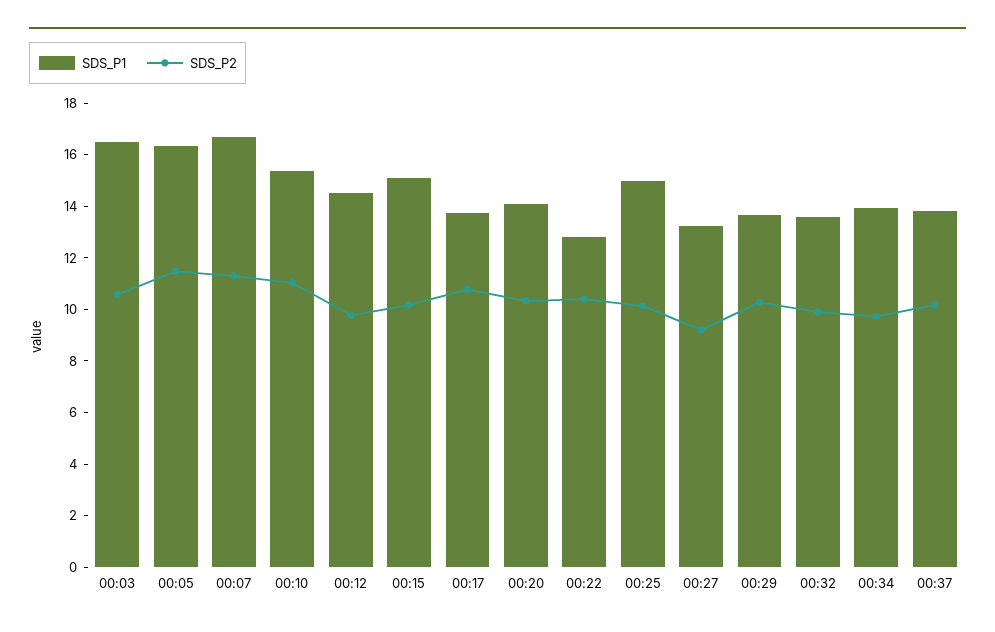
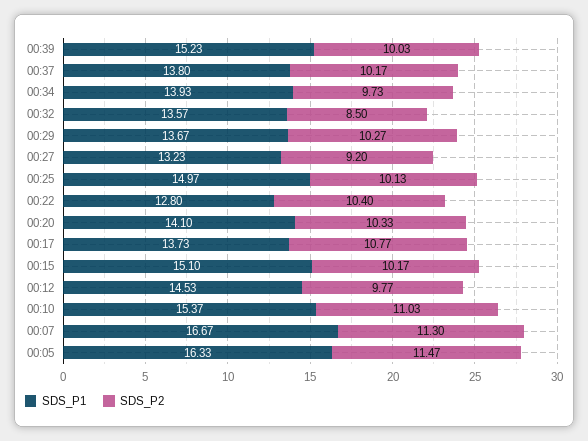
SDS_P1, 00:03: 16.5 -> none
SDS_P2, 00:03: 10.5 -> none
SDS_P2, 00:32: 10 -> 8.5
SDS_P1, 00:39: none -> 15.23
SDS_P2, 00:39: none -> 10.03

